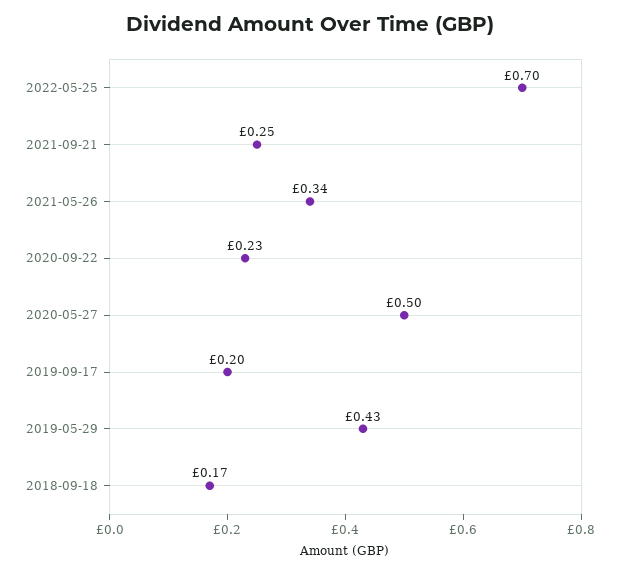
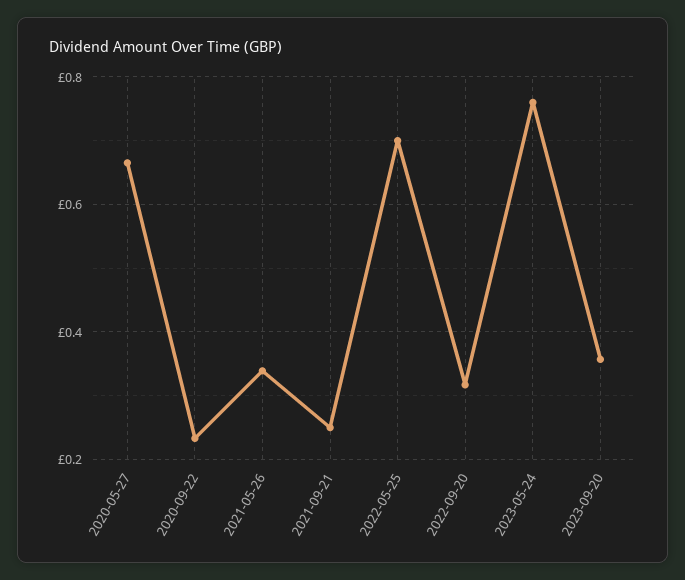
2020-05-27: 0.5 -> 0.66
2019-09-17: 0.2 -> none
2019-05-29: 0.43 -> none
2018-09-18: 0.17 -> none
2022-09-20: none -> 0.32
2023-05-24: none -> 0.76
2023-09-20: none -> 0.36

